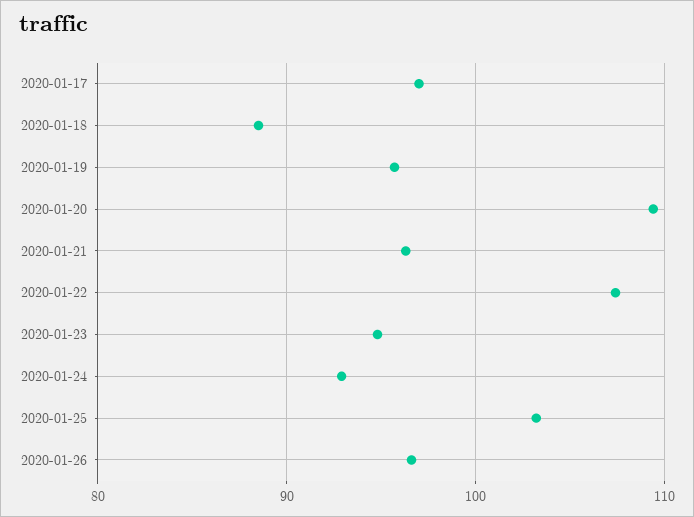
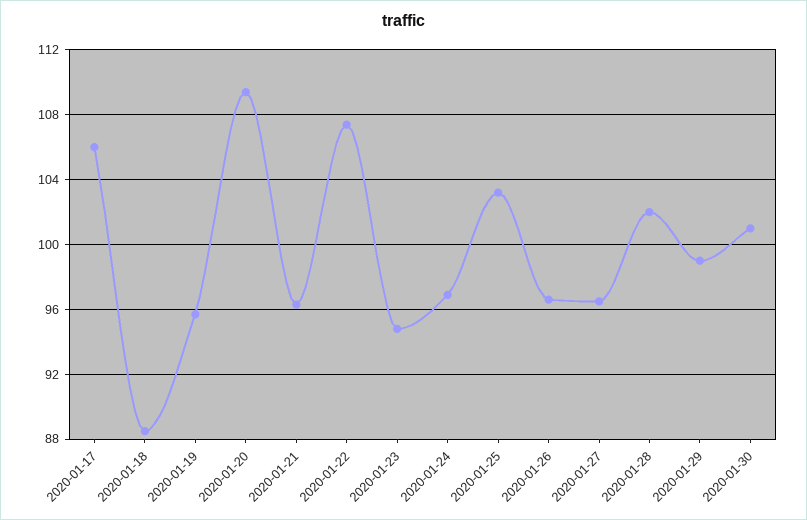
2020-01-17: 97 -> 106
2020-01-24: 93 -> 97
2020-01-27: none -> 96.5
2020-01-28: none -> 102
2020-01-29: none -> 99
2020-01-30: none -> 101

